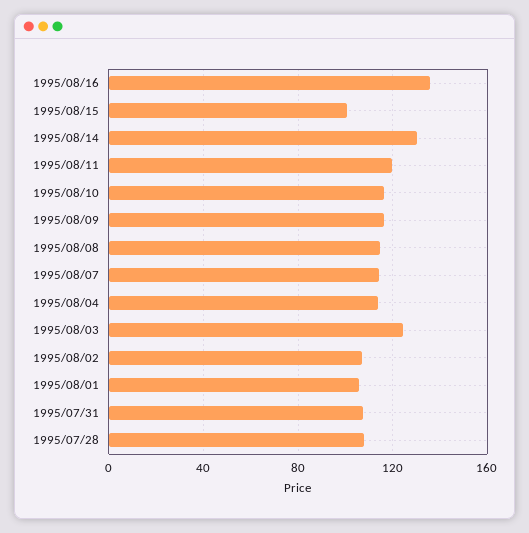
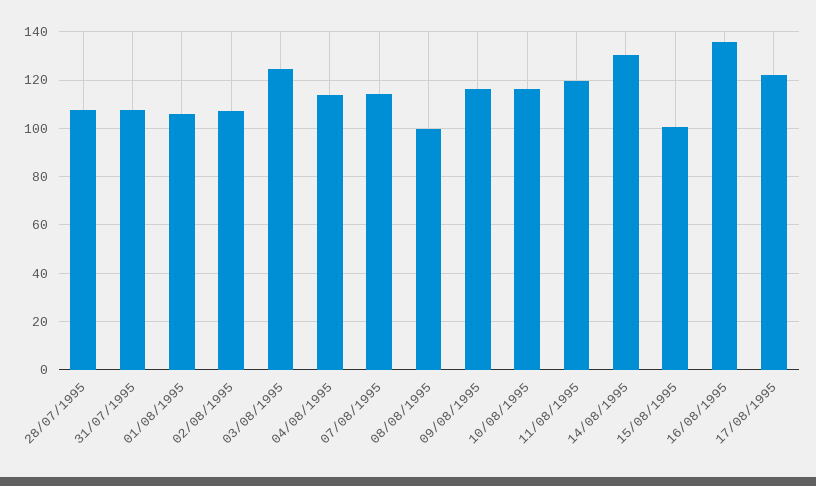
1995/08/08: 115 -> 100
17/08/1995: none -> 122.5

